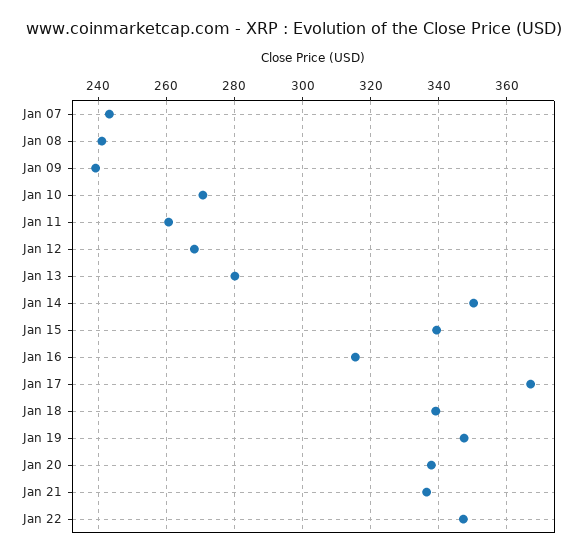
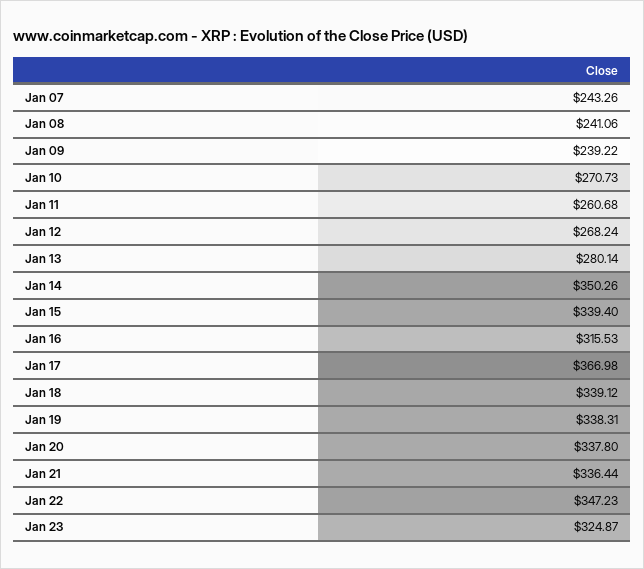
Jan 19: 348 -> 338.31
Jan 23: none -> 324.87

